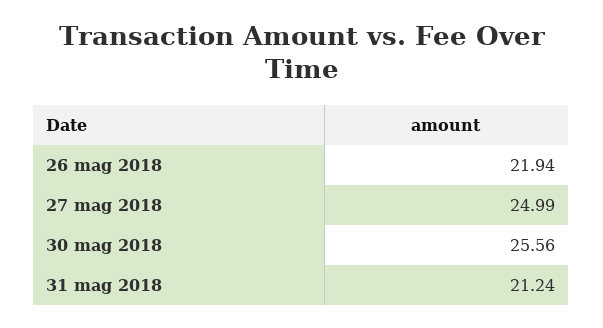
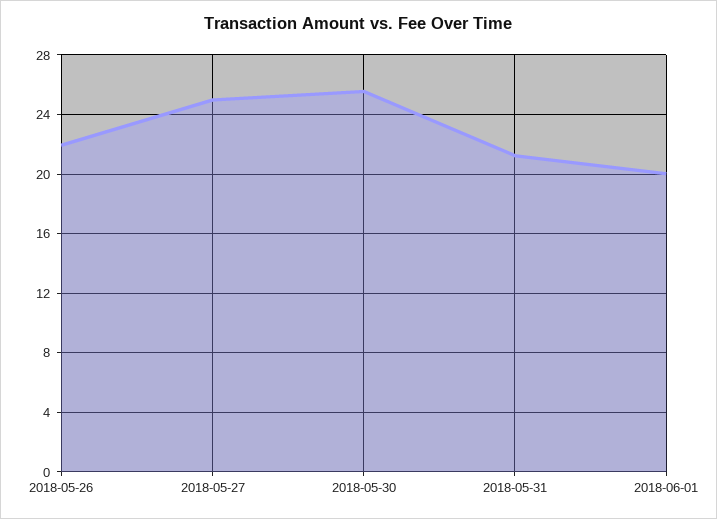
2018-06-01: none -> 20

